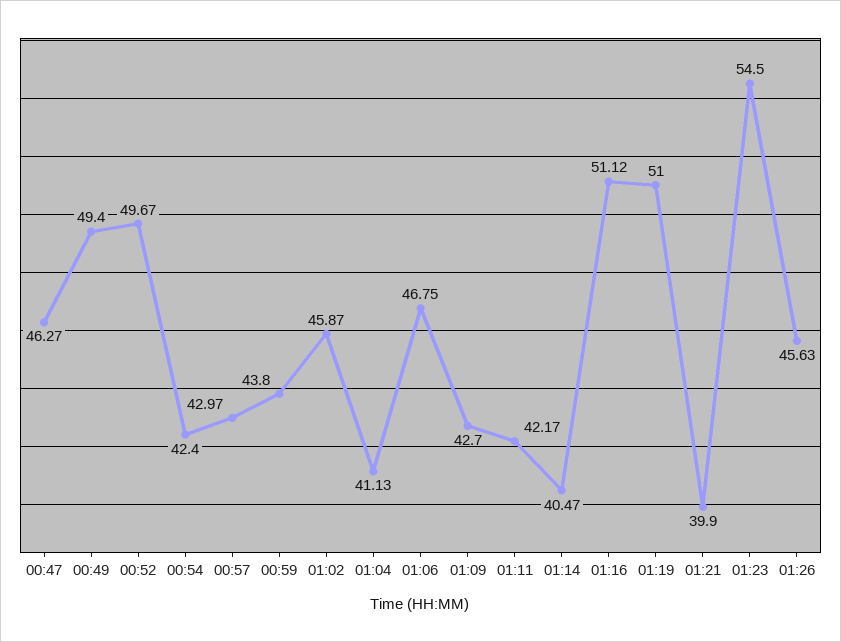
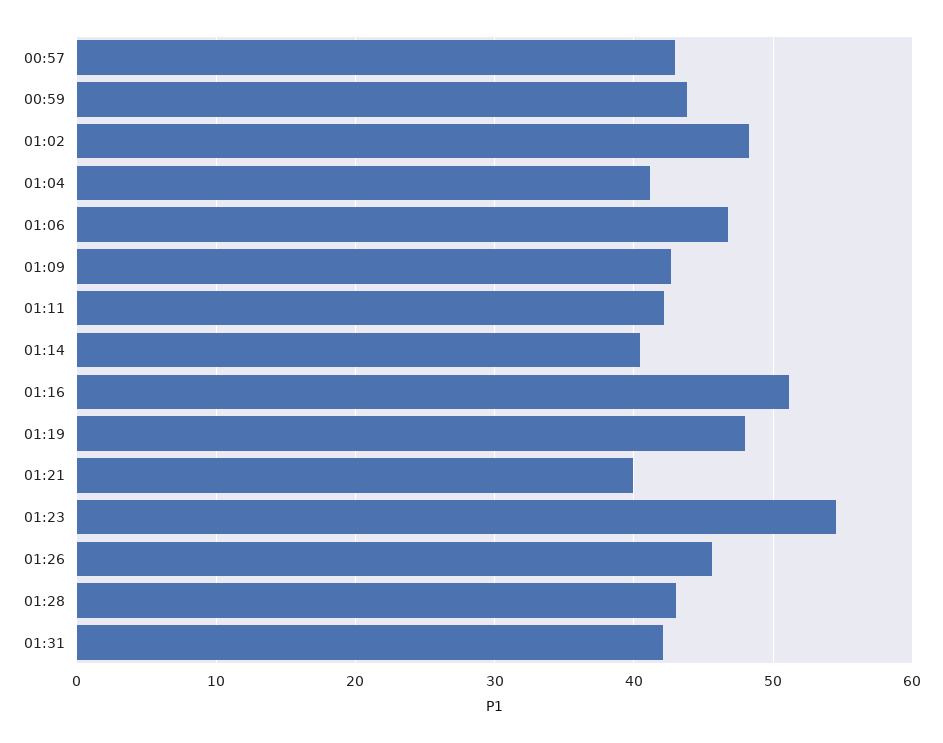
00:47: 46.27 -> none
00:49: 49.4 -> none
00:52: 49.67 -> none
00:54: 42.4 -> none
01:02: 45.87 -> 48
01:19: 51 -> 48
01:28: none -> 43
01:31: none -> 42

